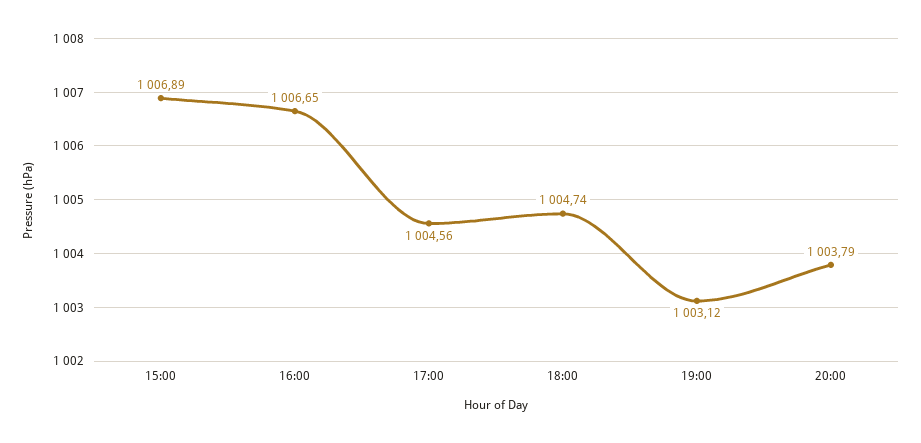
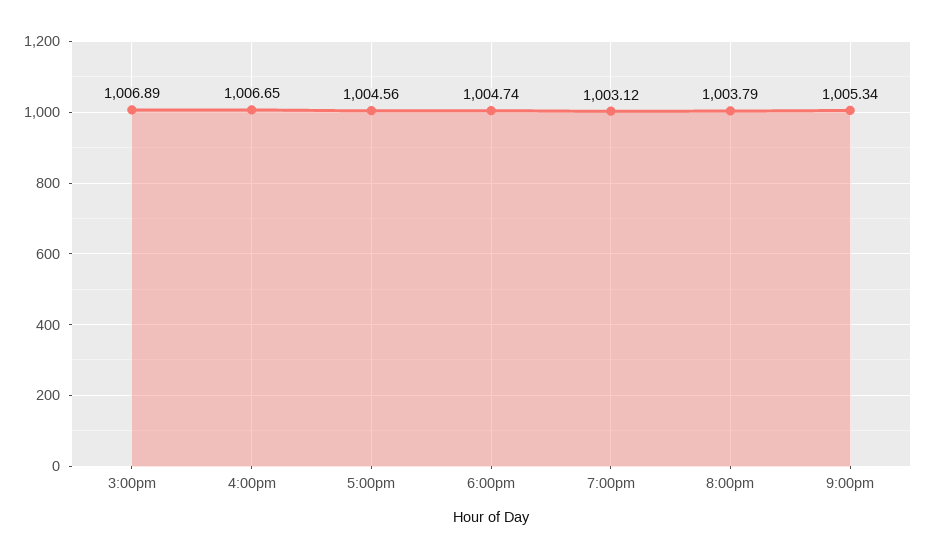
9:00pm: none -> 1005.34

